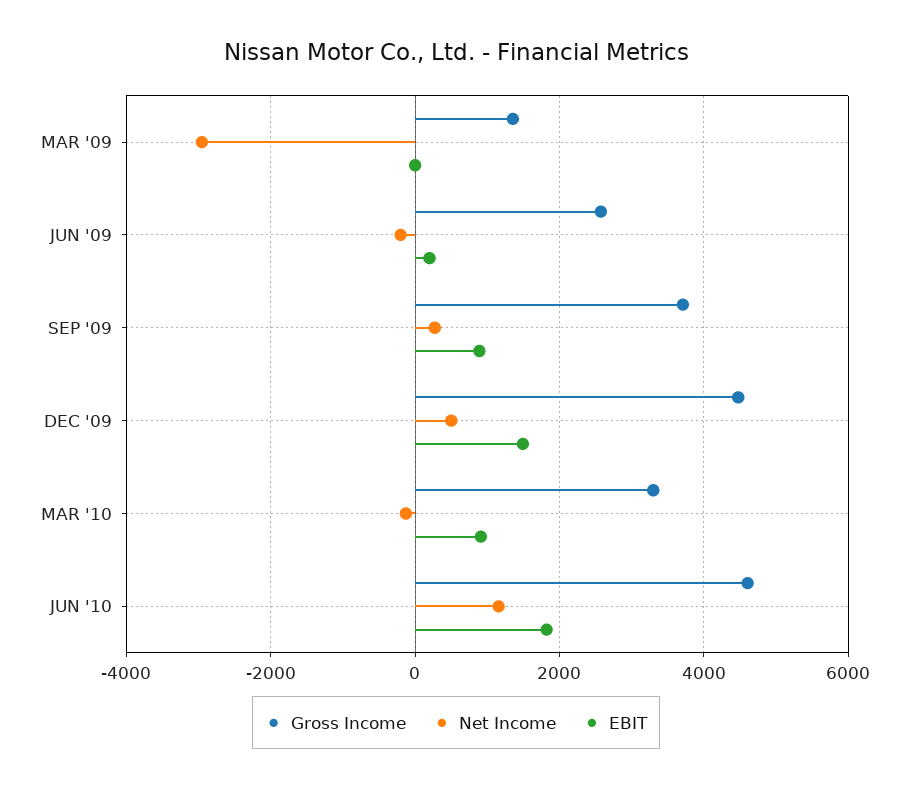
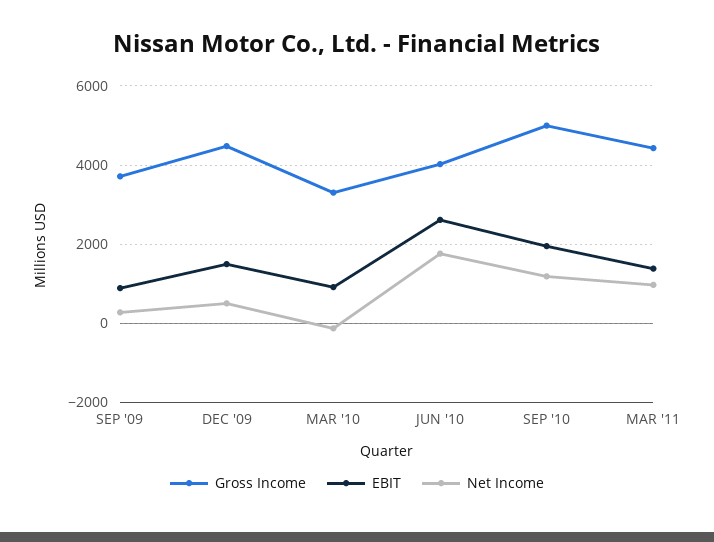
Gross Income, MAR '09: 1400 -> none
Net Income, MAR '09: -3000 -> none
EBIT, MAR '09: 0 -> none
Gross Income, JUN '09: 2600 -> none
Net Income, JUN '09: -200 -> none
EBIT, JUN '09: 200 -> none
Gross Income, JUN '10: 4600 -> 4000
Net Income, JUN '10: 1200 -> 1800
EBIT, JUN '10: 1800 -> 2600
Gross Income, SEP '10: none -> 5000
EBIT, SEP '10: none -> 2000
Net Income, SEP '10: none -> 1200
Gross Income, MAR '11: none -> 4400
EBIT, MAR '11: none -> 1400
Net Income, MAR '11: none -> 1000

